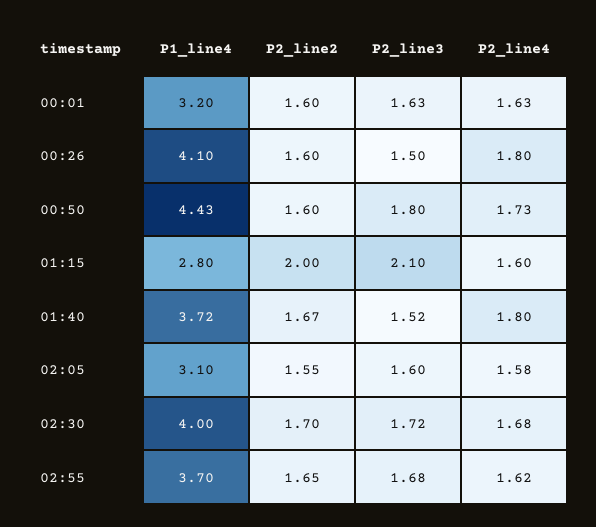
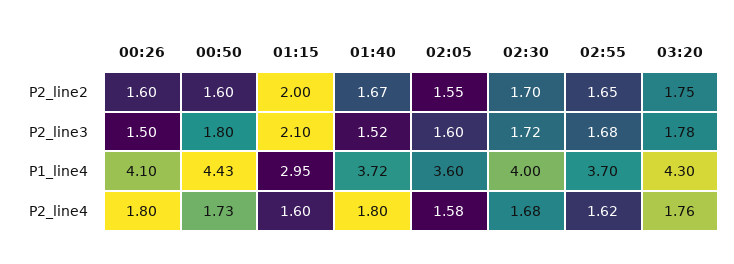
P1_line4, 00:01: 3.2 -> none
P2_line2, 00:01: 1.6 -> none
P2_line3, 00:01: 1.63 -> none
P2_line4, 00:01: 1.63 -> none
P1_line4, 01:15: 2.8 -> 2.95
P1_line4, 02:05: 3.1 -> 3.6
P2_line2, 03:20: none -> 1.75
P2_line3, 03:20: none -> 1.78
P1_line4, 03:20: none -> 4.3
P2_line4, 03:20: none -> 1.76

